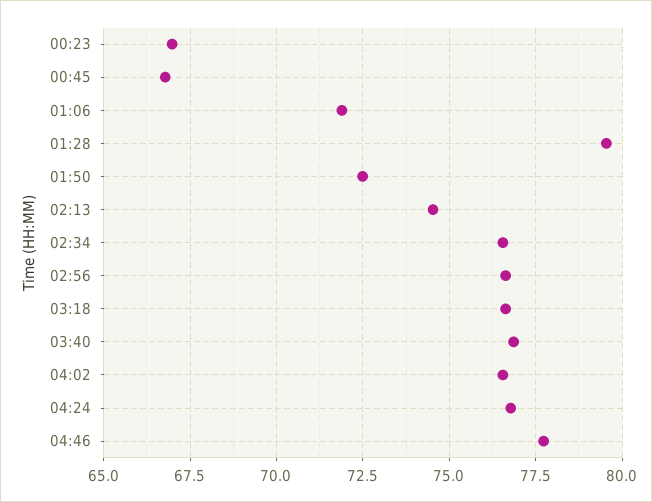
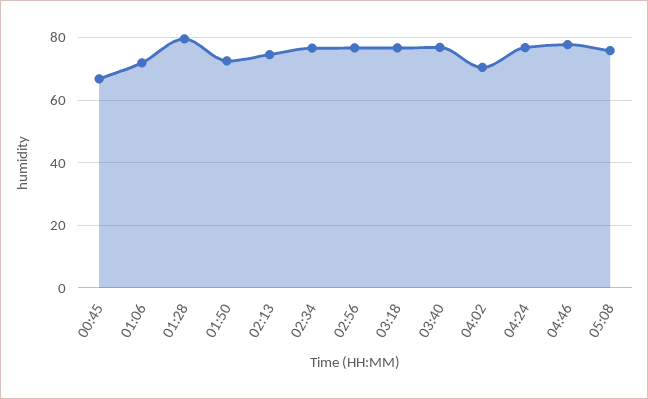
00:23: 67 -> none
04:02: 76.5 -> 70
05:08: none -> 76

